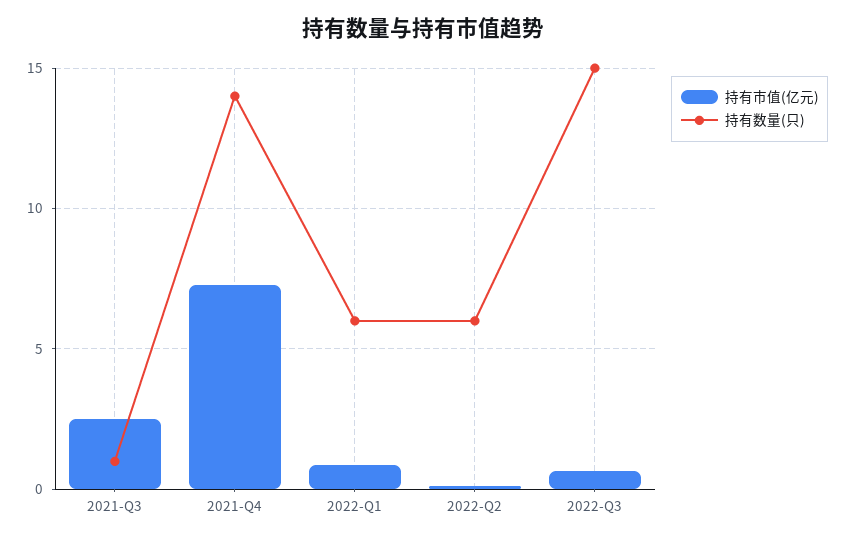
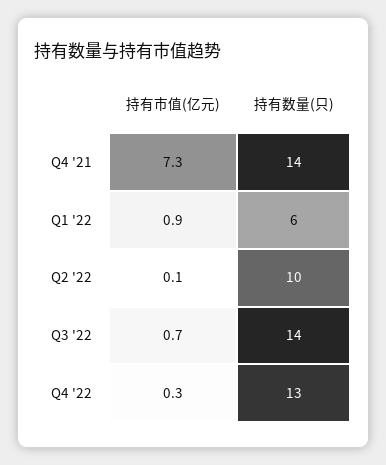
持有市值(亿元), 2021-Q3: 2.5 -> none
持有数量(只), 2021-Q3: 1 -> none
持有数量(只), 2022-Q2: 6 -> 10
持有数量(只), 2022-Q3: 15 -> 14
持有市值(亿元), Q4 '22: none -> 0.3
持有数量(只), Q4 '22: none -> 13

